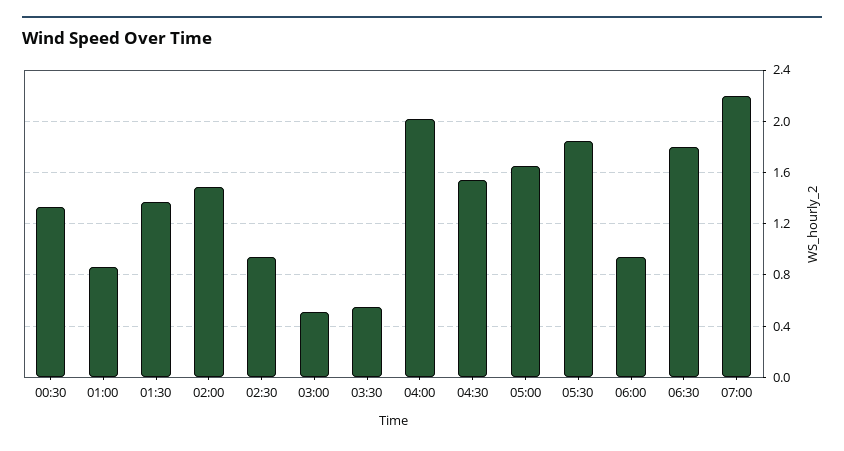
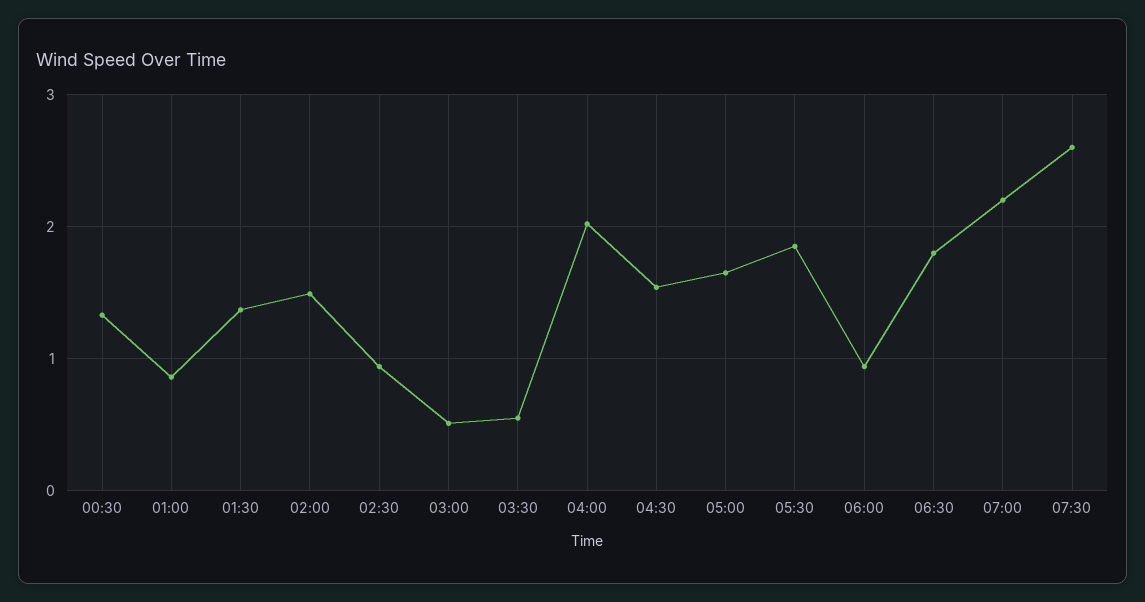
07:30: none -> 2.6

